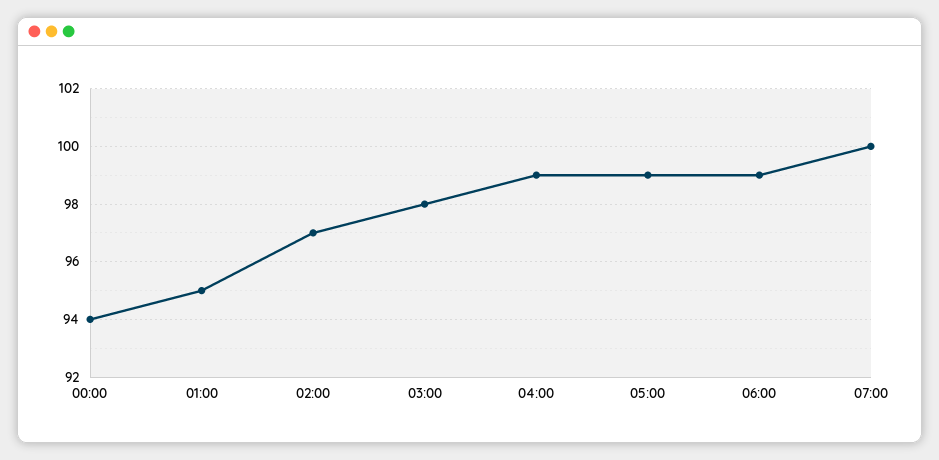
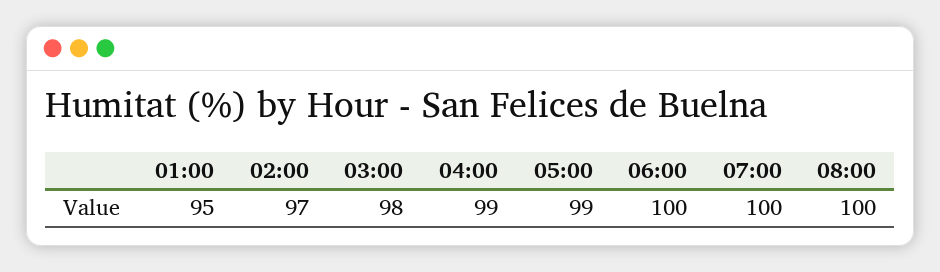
00:00: 94 -> none
06:00: 99 -> 100
08:00: none -> 100

